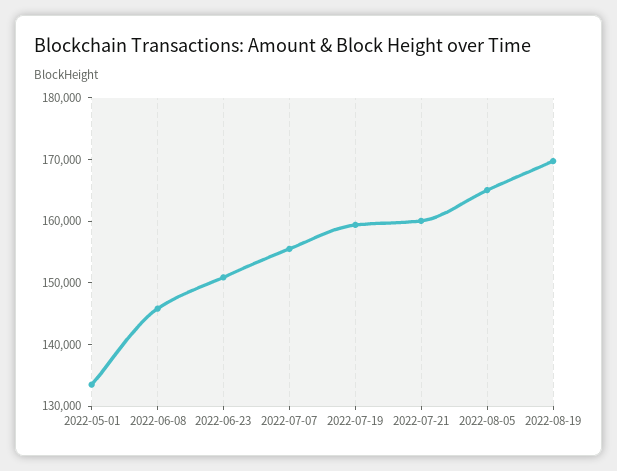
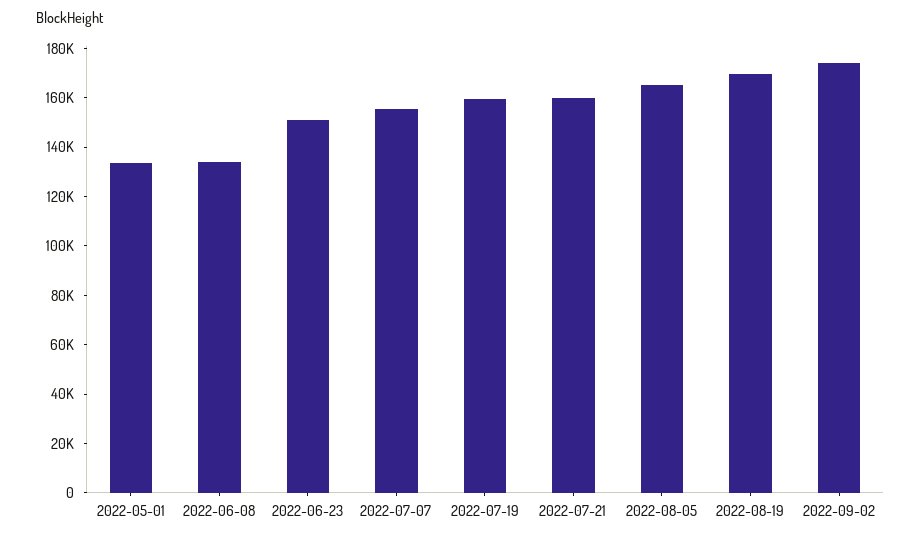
2022-06-08: 146000 -> 135000
2022-09-02: none -> 175000

